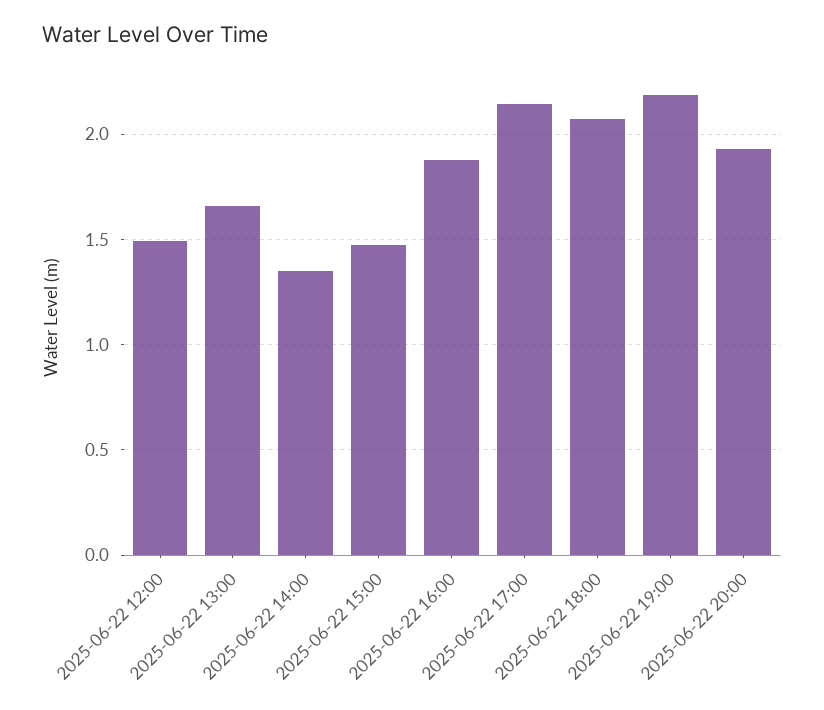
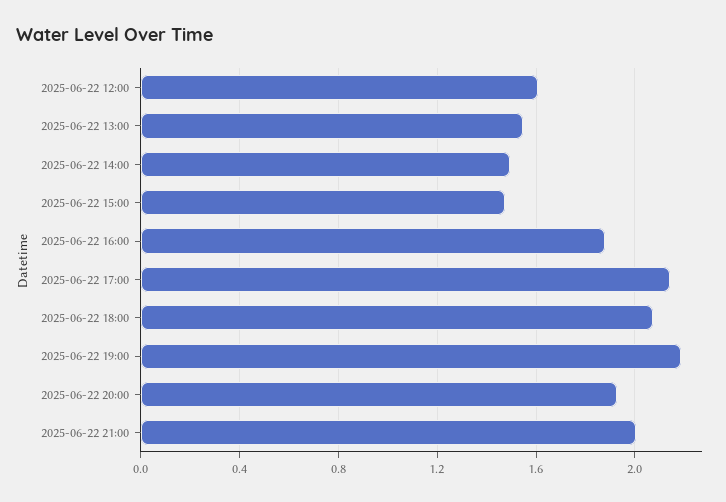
2025-06-22 12:00: 1.5 -> 1.6
2025-06-22 13:00: 1.65 -> 1.55
2025-06-22 14:00: 1.35 -> 1.5
2025-06-22 21:00: none -> 2

